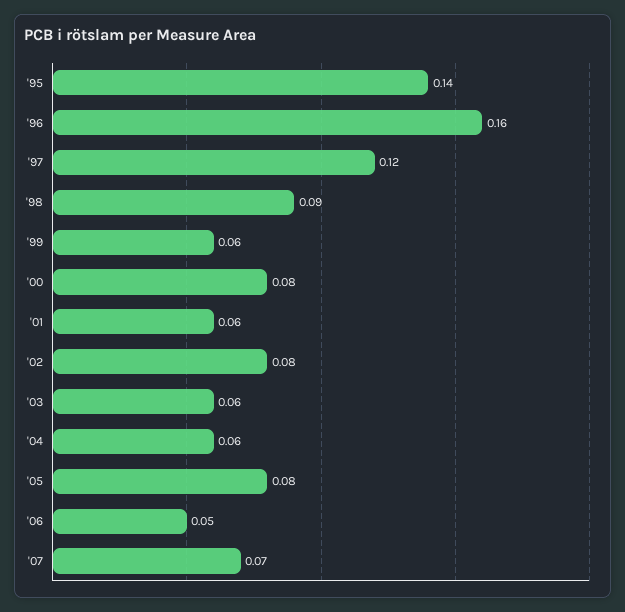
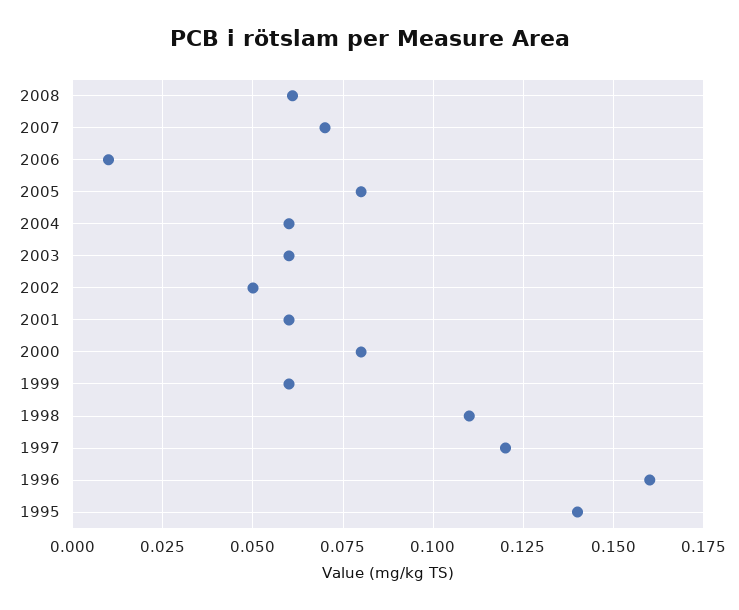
'98: 0.09 -> 0.11
'02: 0.08 -> 0.05
'06: 0.05 -> 0.01
2008: none -> 0.06

